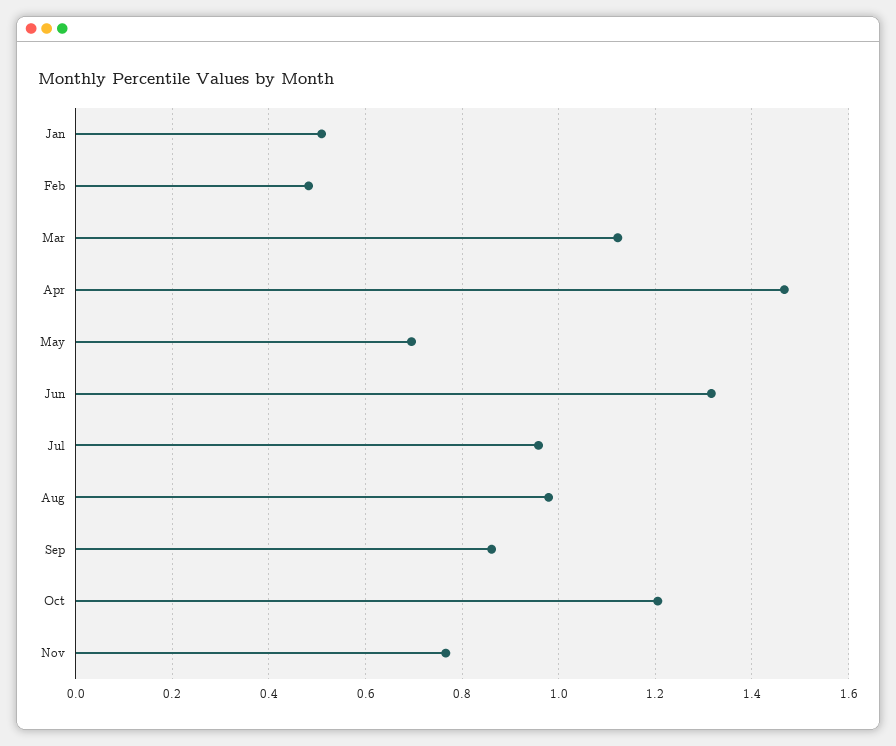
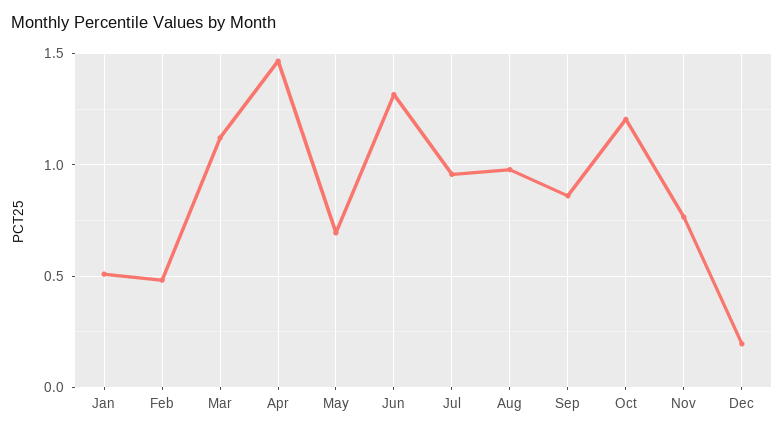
Dec: none -> 0.2

